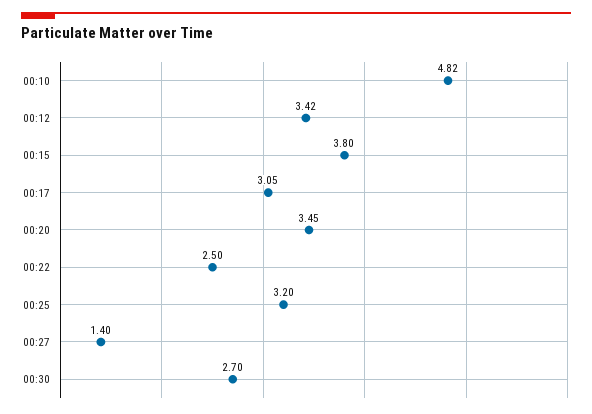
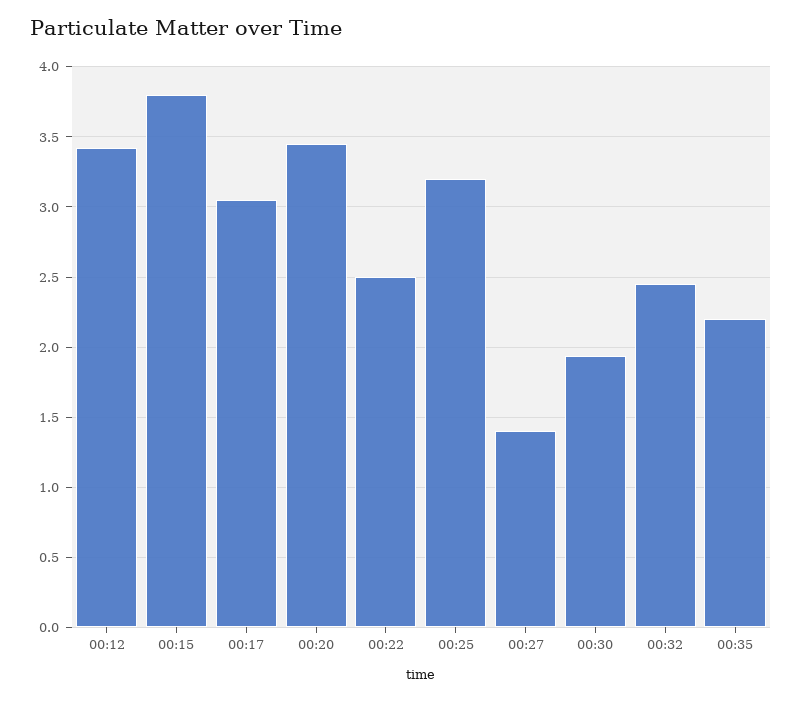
00:10: 4.82 -> none
00:30: 2.7 -> 1.95
00:32: none -> 2.45
00:35: none -> 2.2

